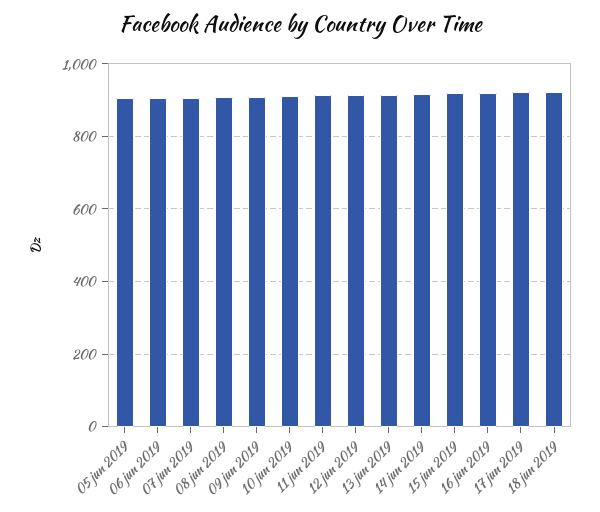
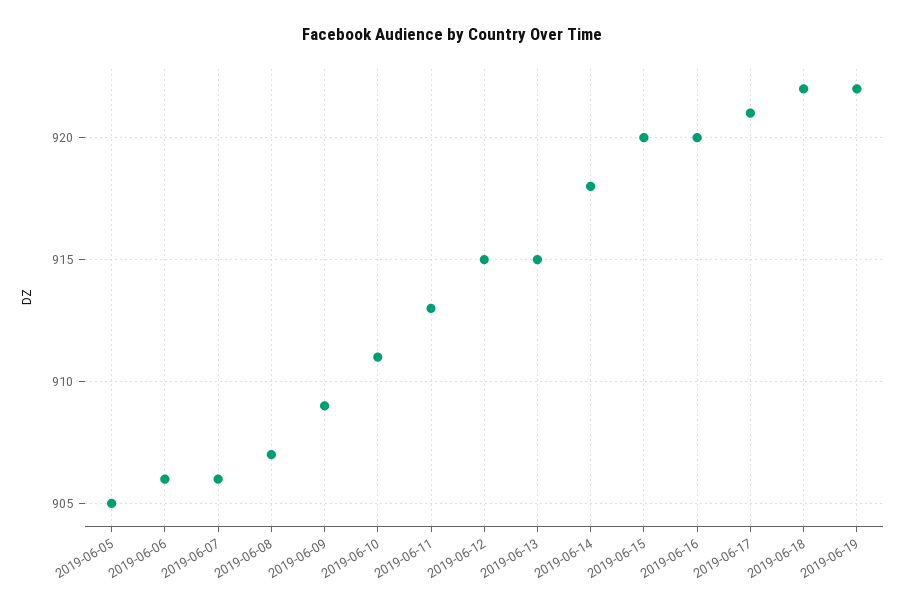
2019-06-19: none -> 922

